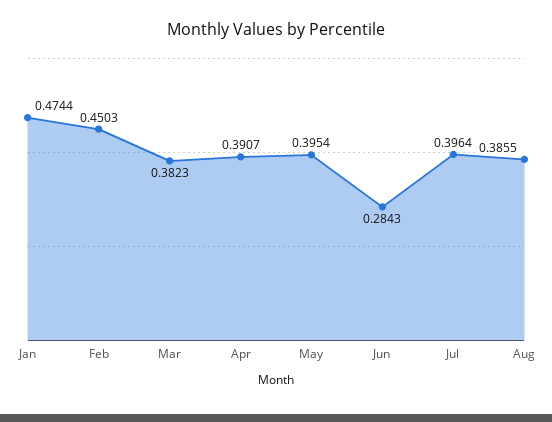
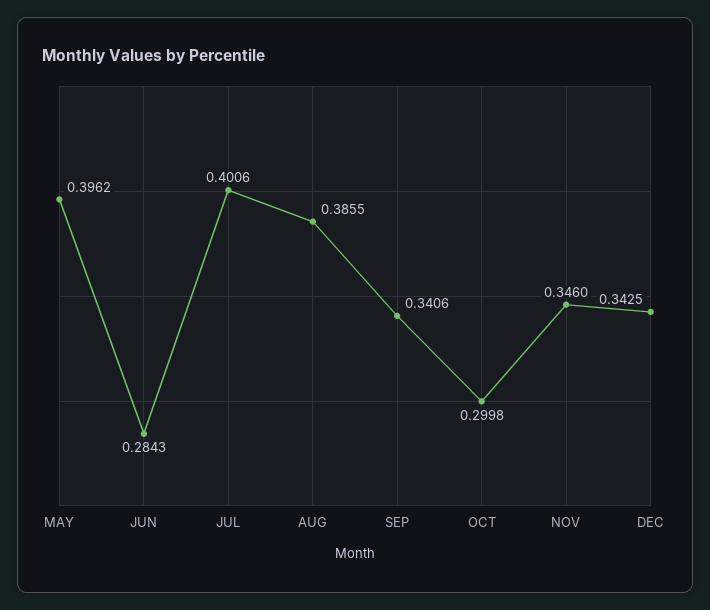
Jan: 0.4744 -> none
Feb: 0.4503 -> none
Mar: 0.3823 -> none
Apr: 0.3907 -> none
May: 0.3954 -> 0.3962
Jul: 0.3964 -> 0.4006
SEP: none -> 0.3406
OCT: none -> 0.2998
NOV: none -> 0.346
DEC: none -> 0.3425

